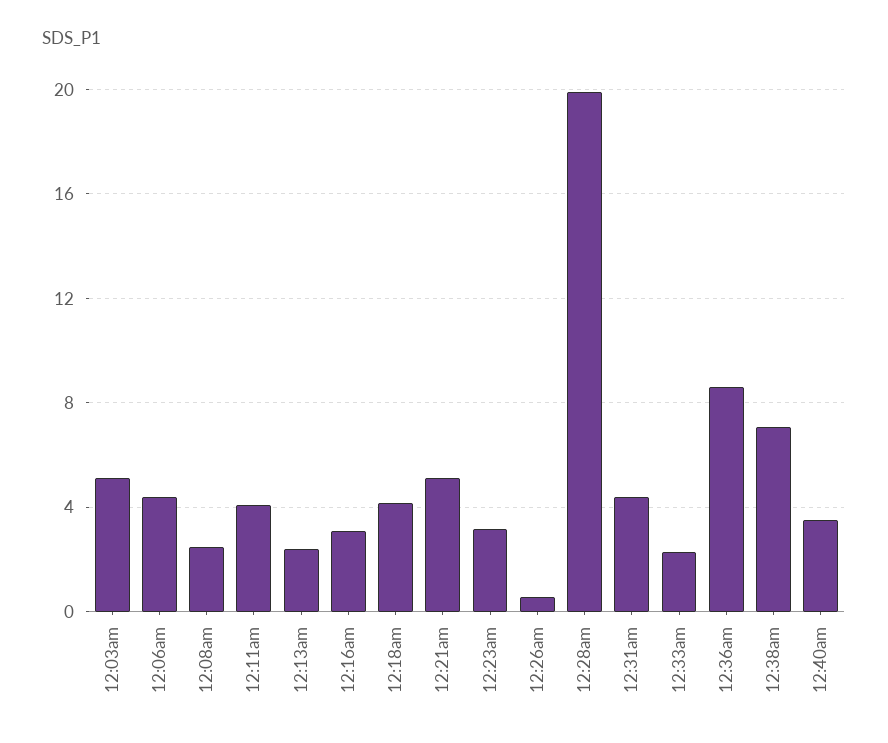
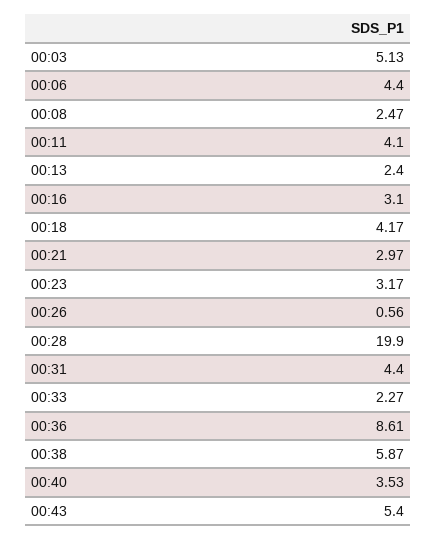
12:21am: 5 -> 2.97
12:38am: 7 -> 5.87
00:43: none -> 5.4

